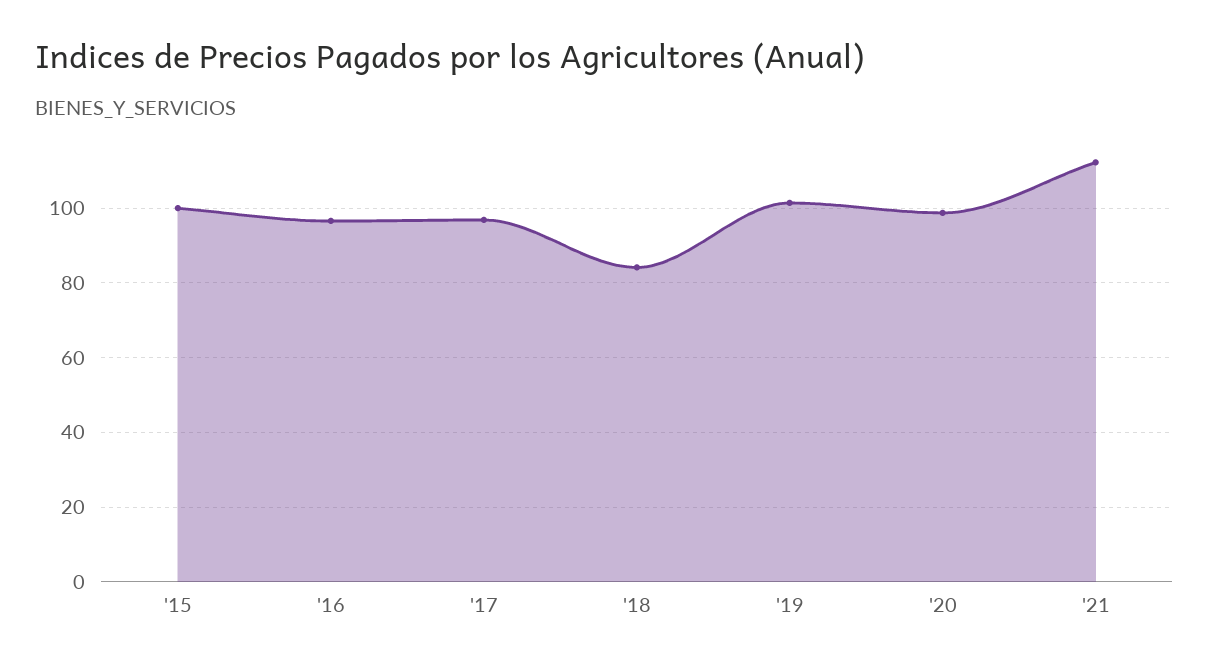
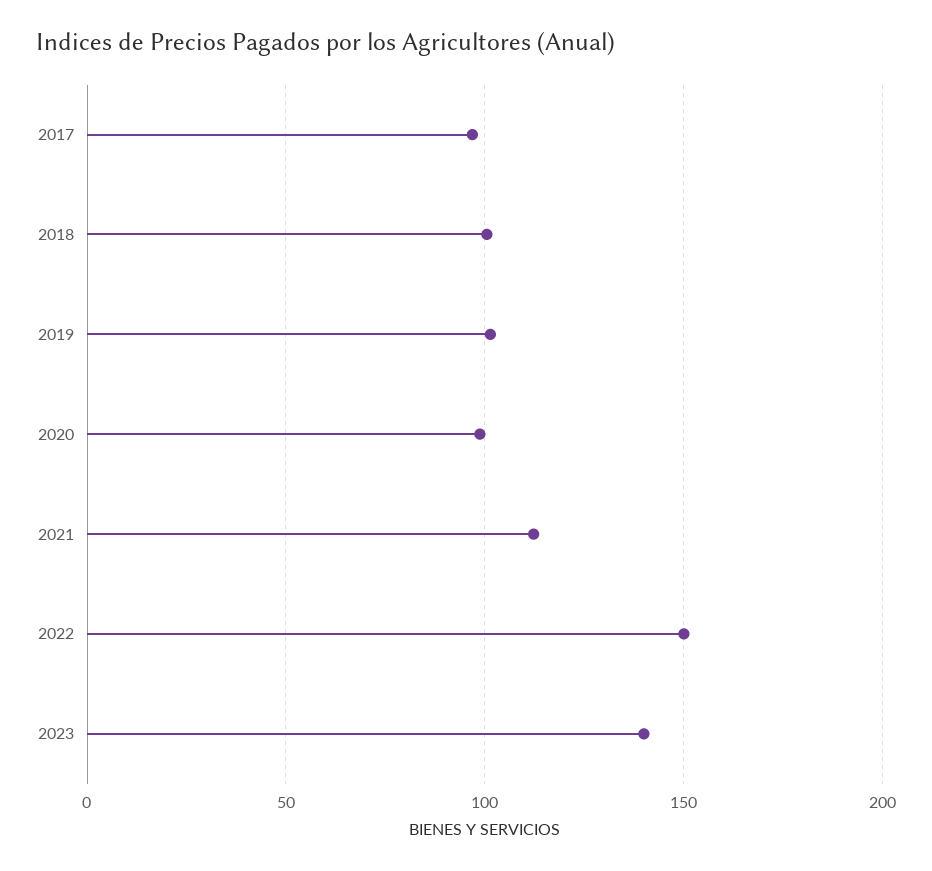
'15: 100 -> none
'16: 96 -> none
'18: 84 -> 100
2022: none -> 150
2023: none -> 140

